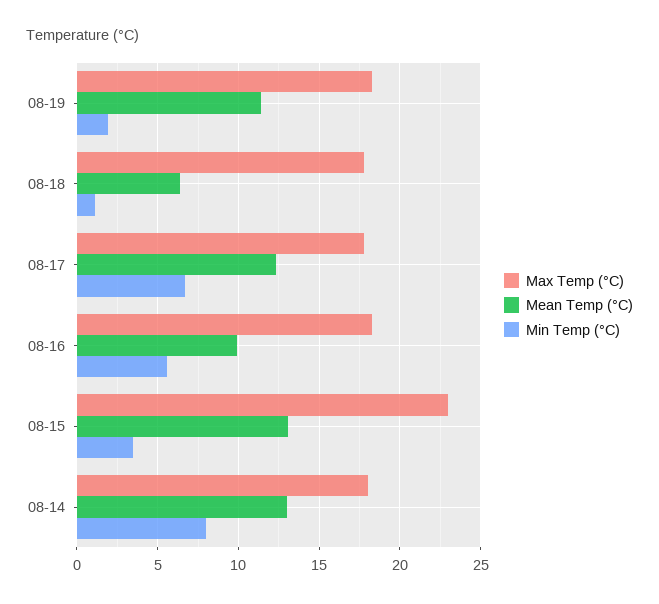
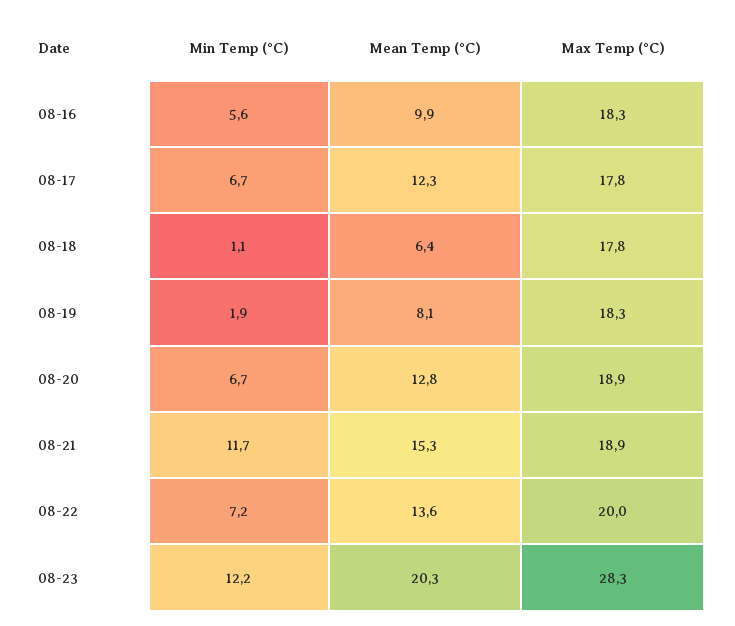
Mean Temp (°C), 08-19: 11.5 -> 8.1
Max Temp (°C), 08-15: 23 -> none
Mean Temp (°C), 08-15: 13 -> none
Min Temp (°C), 08-15: 3.5 -> none
Max Temp (°C), 08-14: 18 -> none
Mean Temp (°C), 08-14: 13 -> none
Min Temp (°C), 08-14: 8 -> none
Min Temp (°C), 08-20: none -> 6.7
Mean Temp (°C), 08-20: none -> 12.8
Max Temp (°C), 08-20: none -> 18.9
Min Temp (°C), 08-21: none -> 11.7
Mean Temp (°C), 08-21: none -> 15.3
Max Temp (°C), 08-21: none -> 18.9
Min Temp (°C), 08-22: none -> 7.2
Mean Temp (°C), 08-22: none -> 13.6
Max Temp (°C), 08-22: none -> 20
Min Temp (°C), 08-23: none -> 12.2
Mean Temp (°C), 08-23: none -> 20.3
Max Temp (°C), 08-23: none -> 28.3

